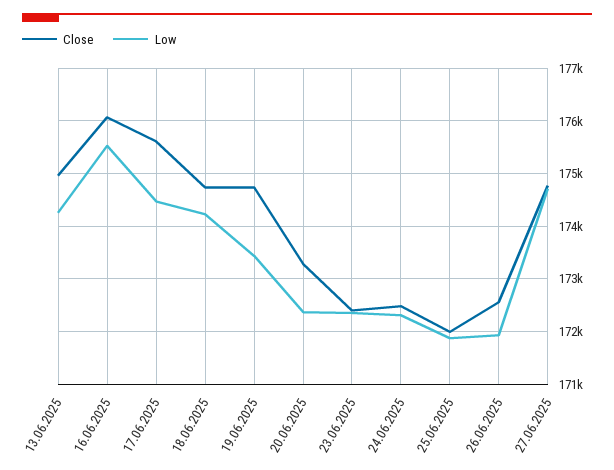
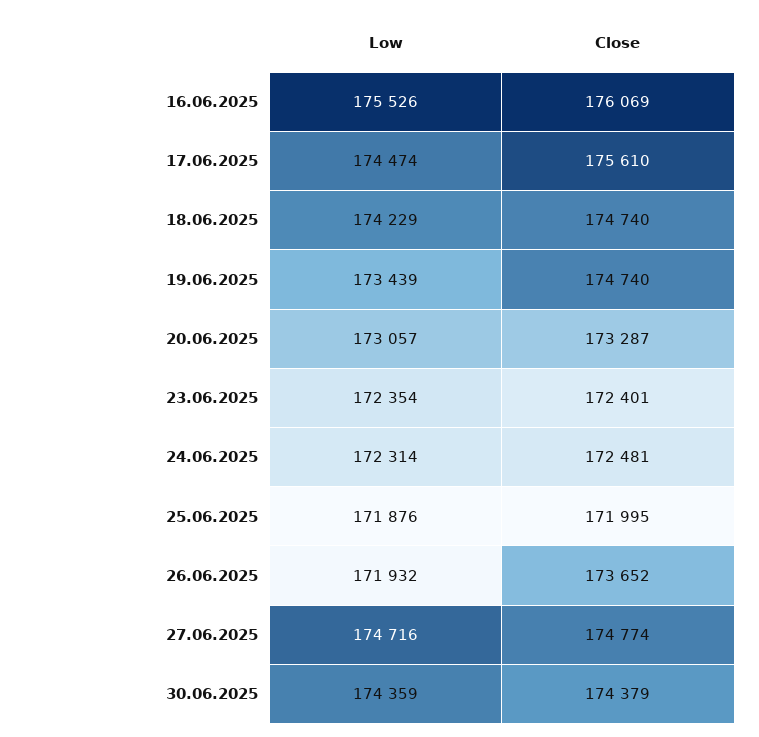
Close, 13.06.2025: 175000 -> none
Low, 13.06.2025: 174200 -> none
Low, 20.06.2025: 172400 -> 173057
Close, 26.06.2025: 172600 -> 173652
Low, 30.06.2025: none -> 174359
Close, 30.06.2025: none -> 174379

